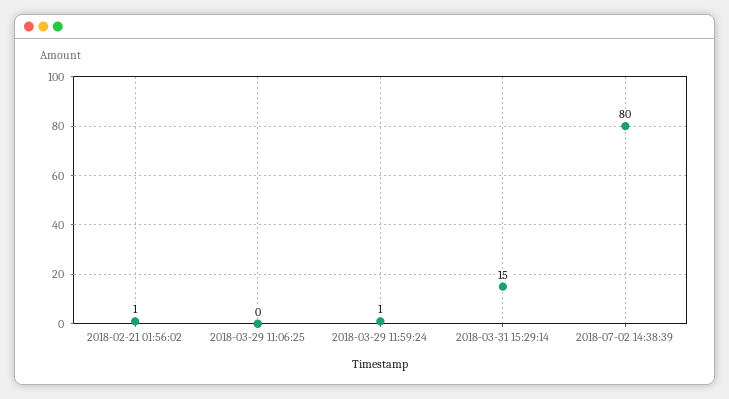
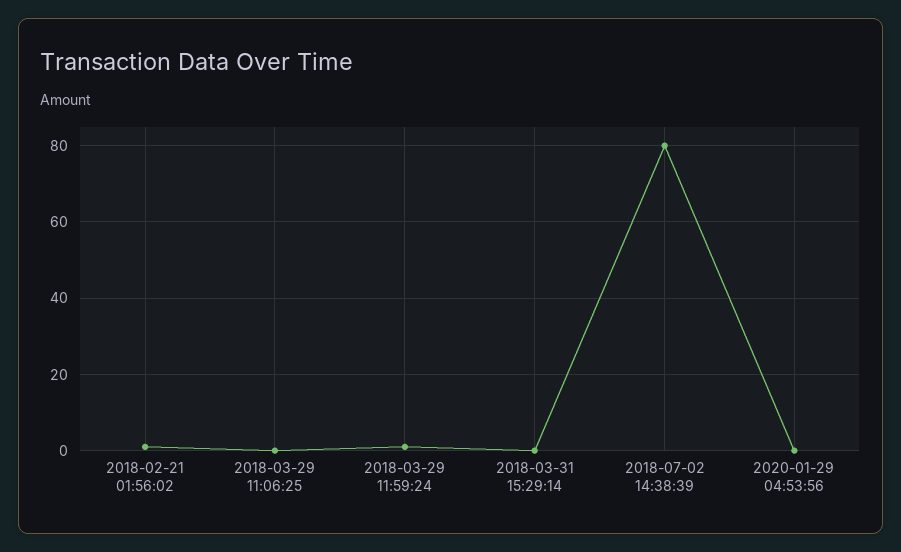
2018-03-31 15:29:14: 15 -> 0
2020-01-29 04:53:56: none -> 0

